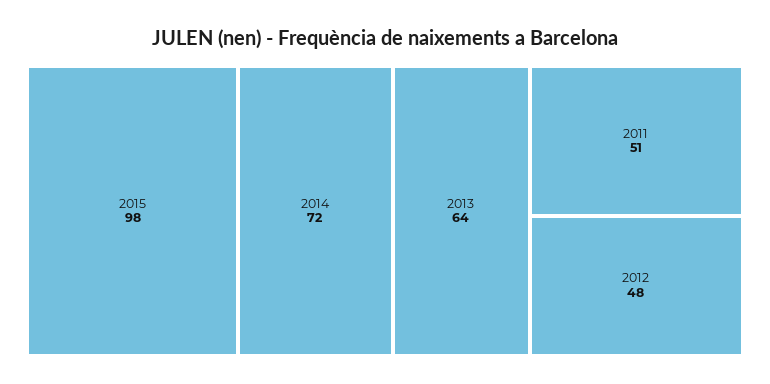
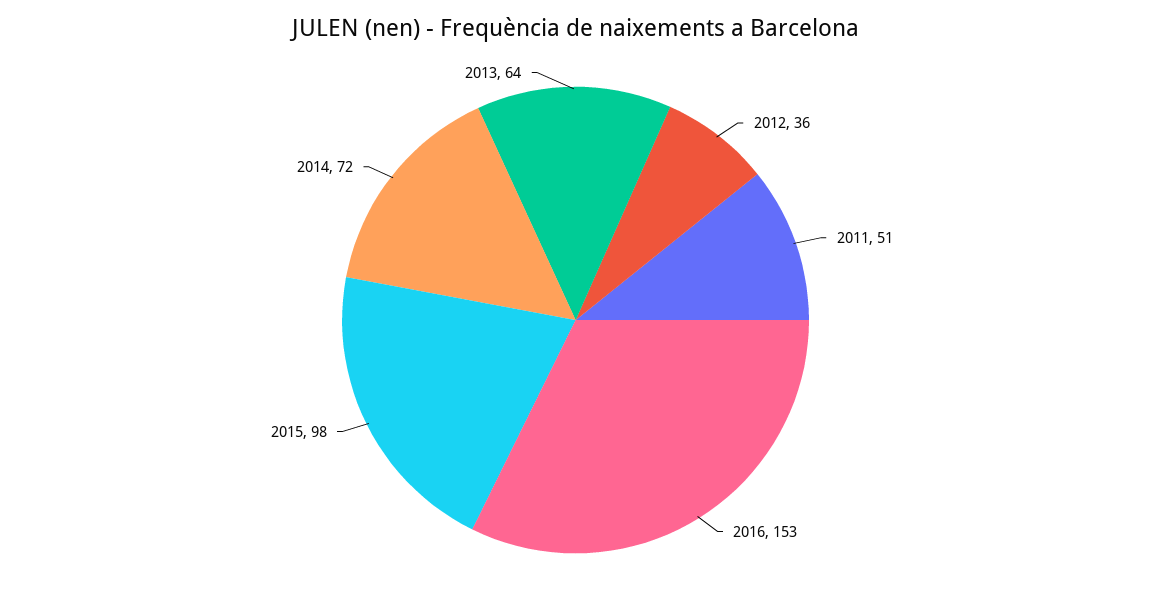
2012: 48 -> 36
2016: none -> 153

